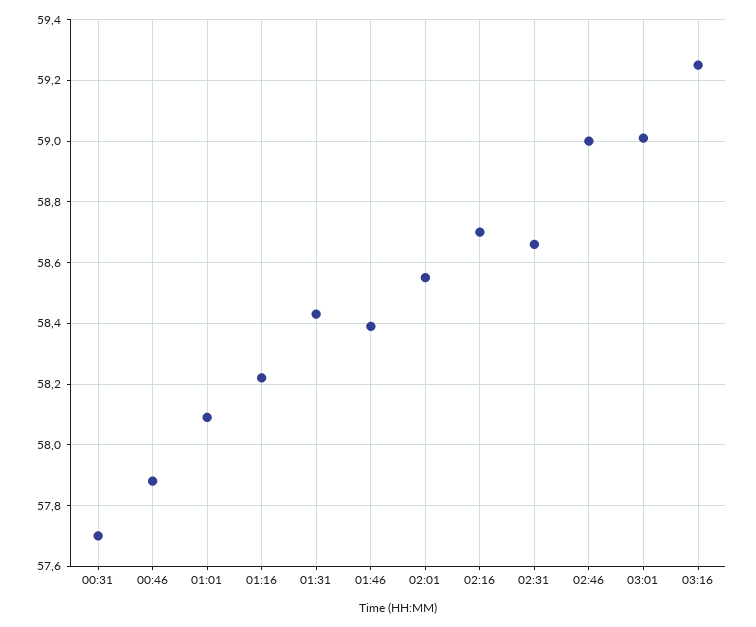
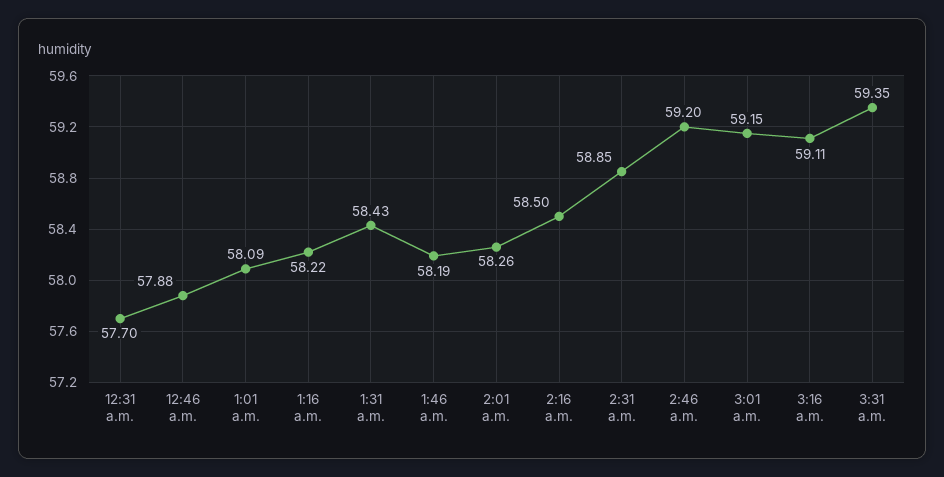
01:46: 58.4 -> 58.19
02:01: 58.55 -> 58.26
02:16: 58.7 -> 58.5
02:31: 58.65 -> 58.85
02:46: 59 -> 59.2
03:01: 59 -> 59.15
03:16: 59.25 -> 59.11
3:31 a.m.: none -> 59.35

